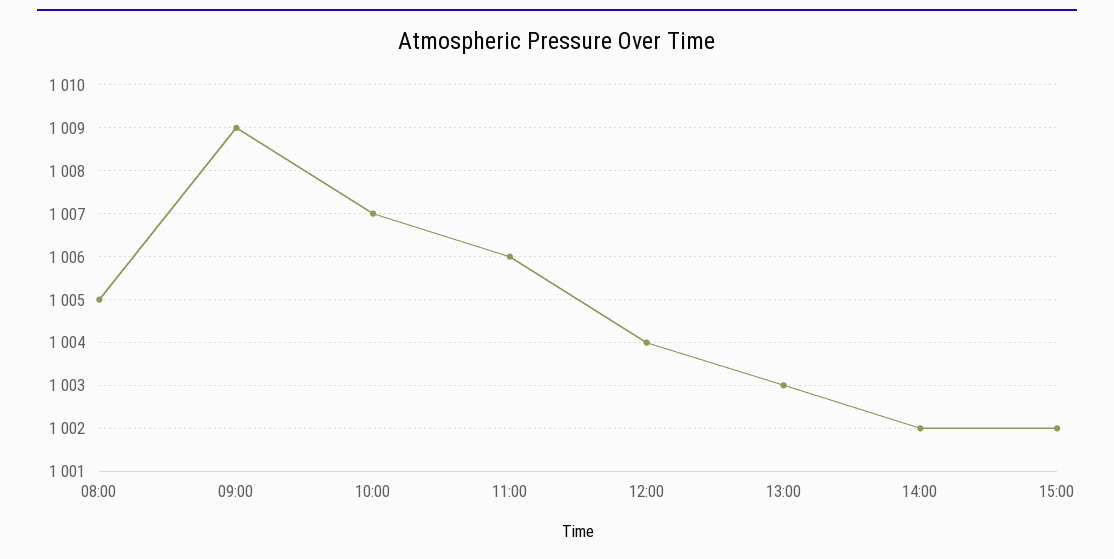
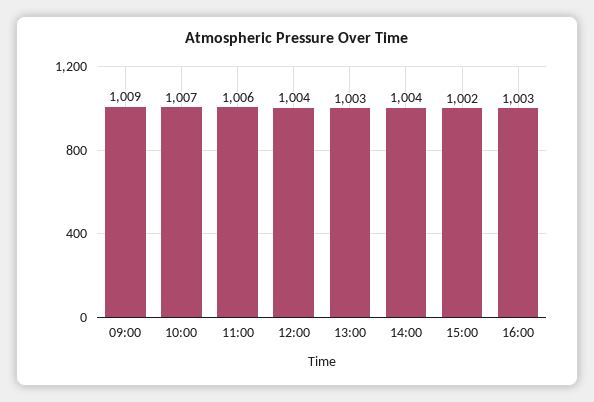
08:00: 1005 -> none
14:00: 1002 -> 1004
16:00: none -> 1003

